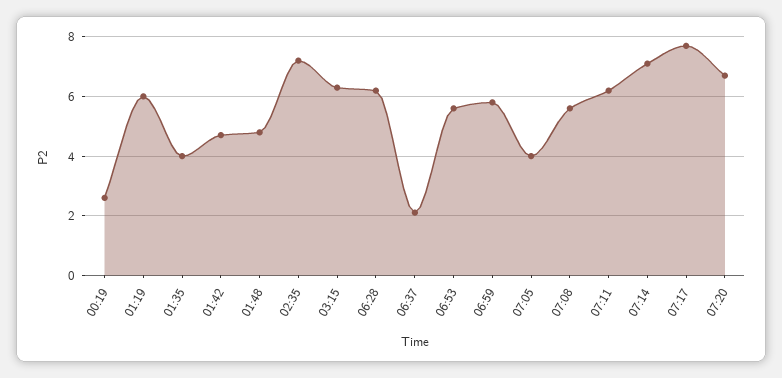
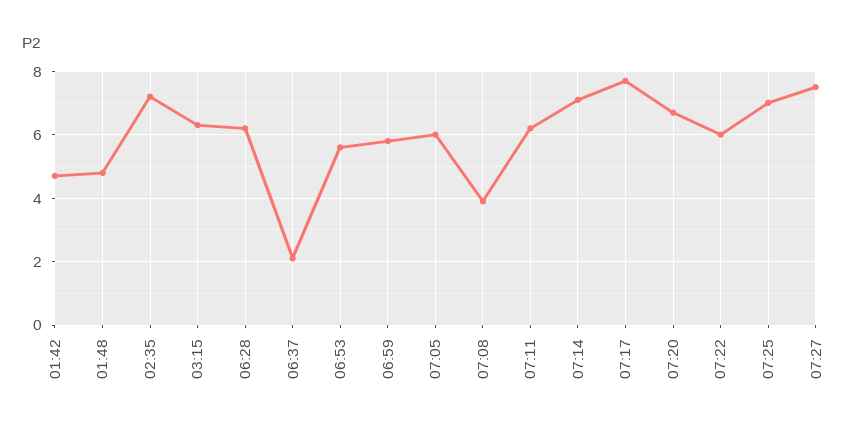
00:19: 2.5 -> none
01:19: 6 -> none
01:35: 4 -> none
07:05: 4 -> 6
07:08: 5.5 -> 4
07:22: none -> 6
07:25: none -> 7
07:27: none -> 7.5

